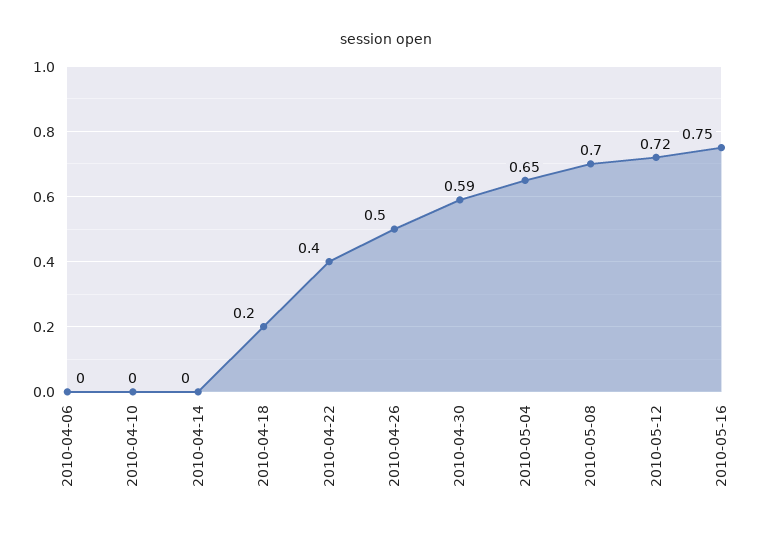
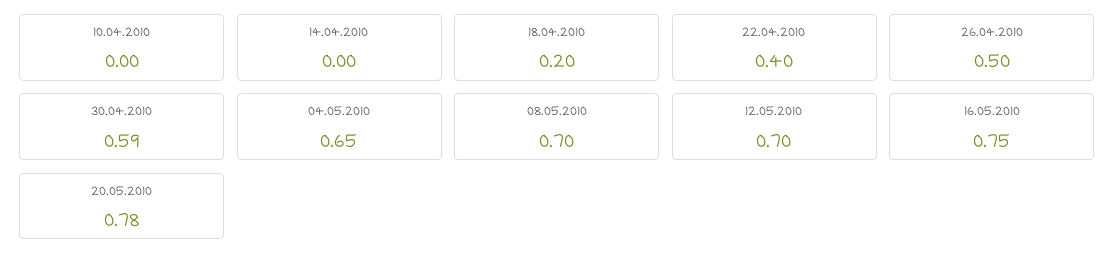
2010-04-06: 0 -> none
2010-05-12: 0.72 -> 0.7
20.05.2010: none -> 0.78

